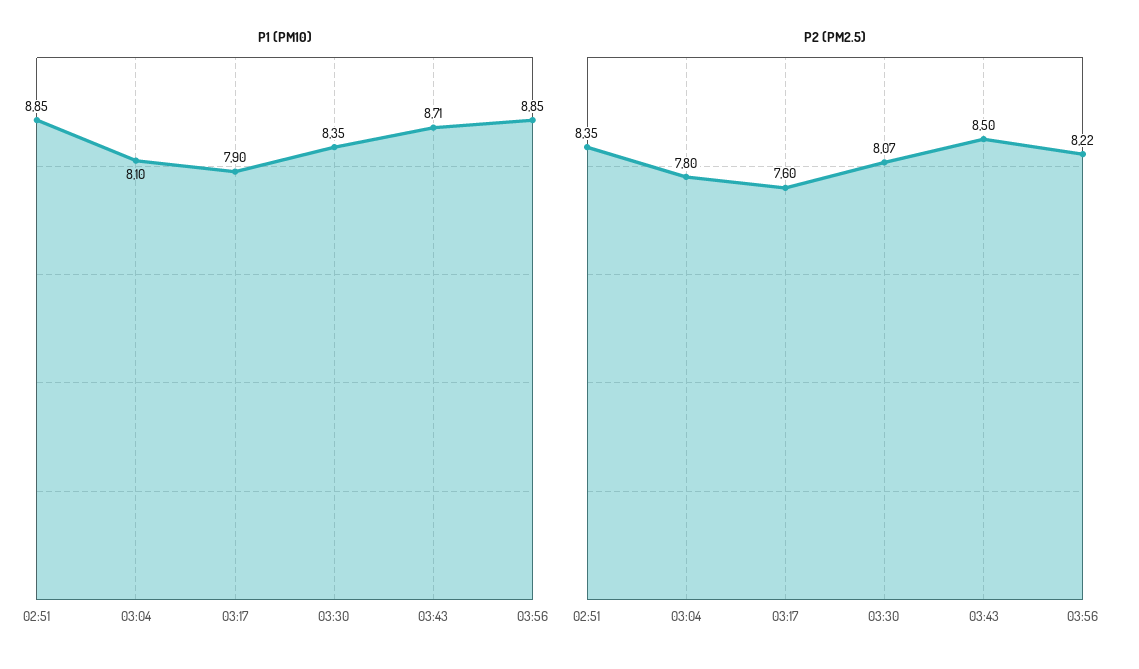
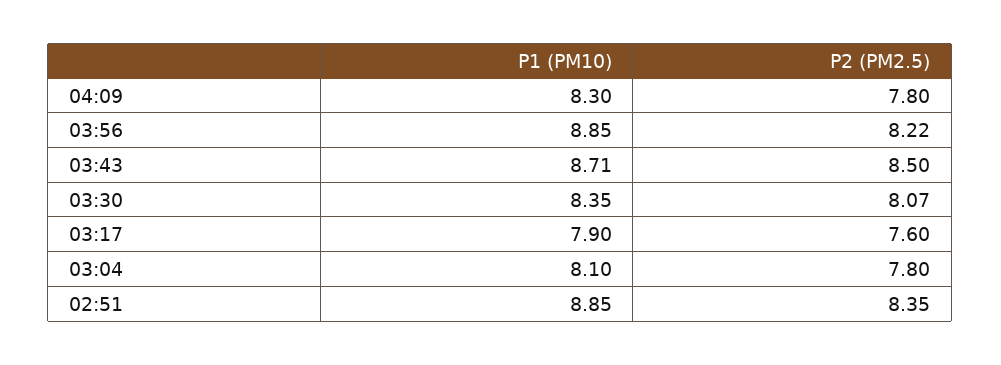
P1 (PM10), 04:09: none -> 8.3
P2 (PM2.5), 04:09: none -> 7.8

